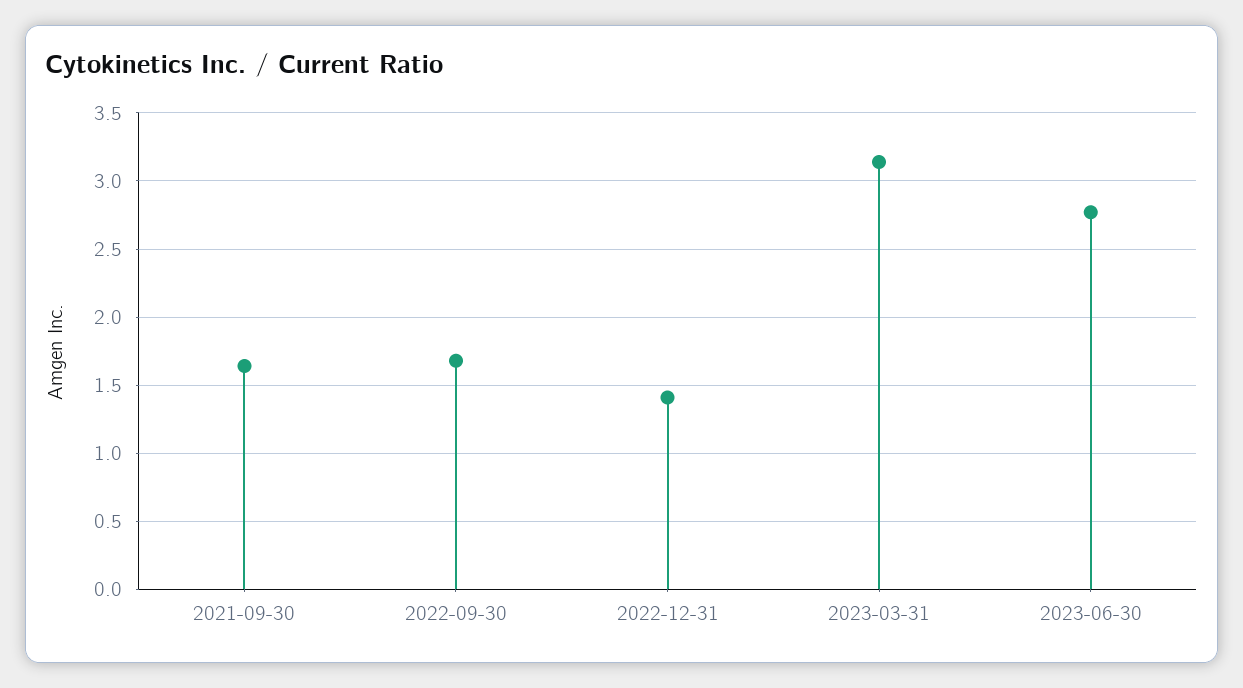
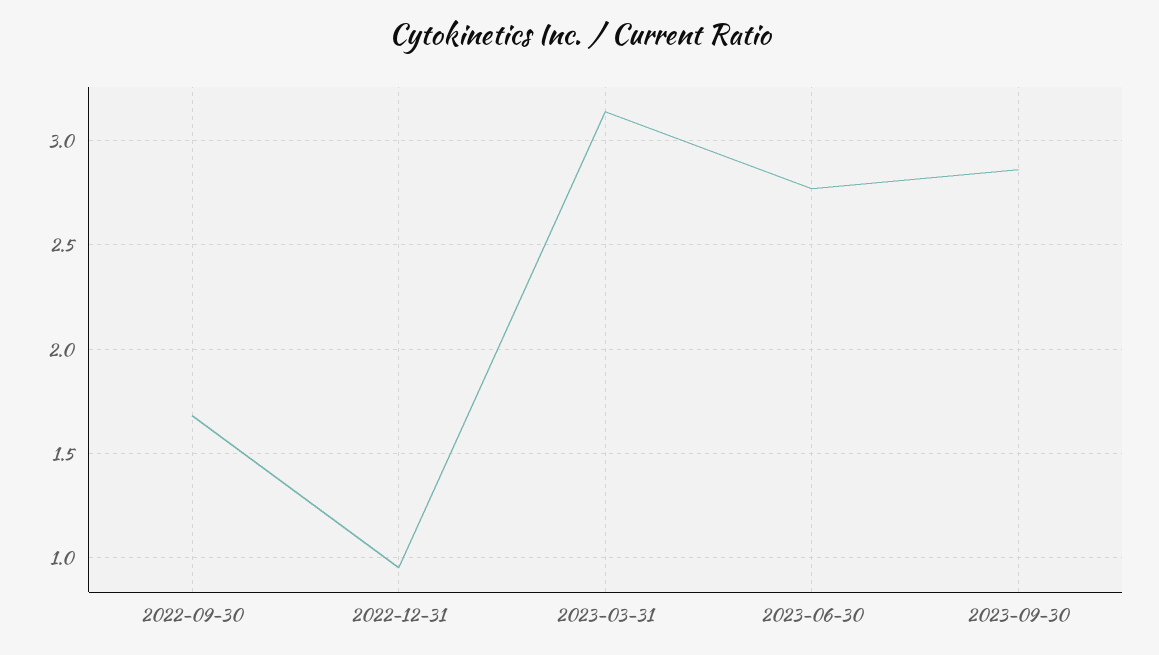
2021-09-30: 1.65 -> none
2022-12-31: 1.4 -> 0.95
2023-09-30: none -> 2.85

